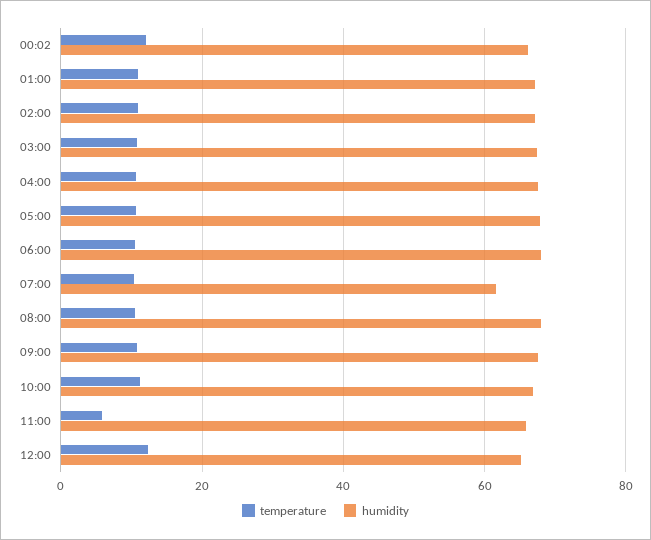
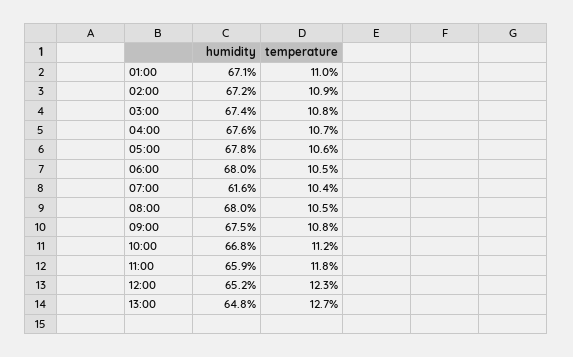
temperature, 00:02: 12 -> none
humidity, 00:02: 66 -> none
temperature, 11:00: 6 -> 11.8
humidity, 13:00: none -> 64.8
temperature, 13:00: none -> 12.7

